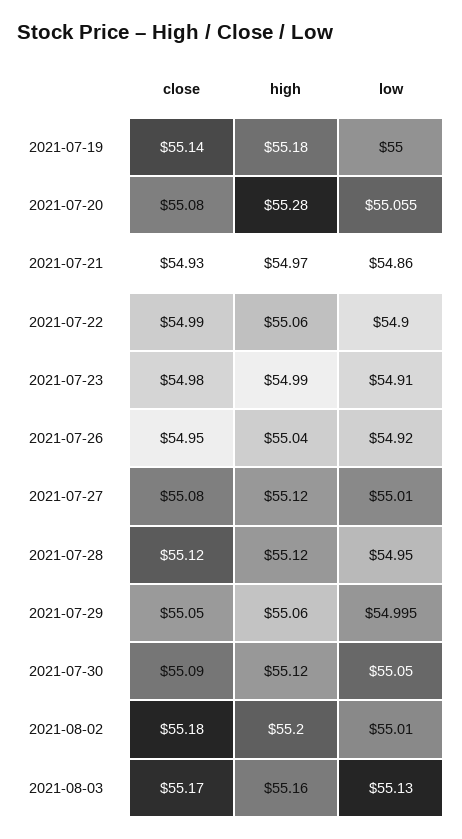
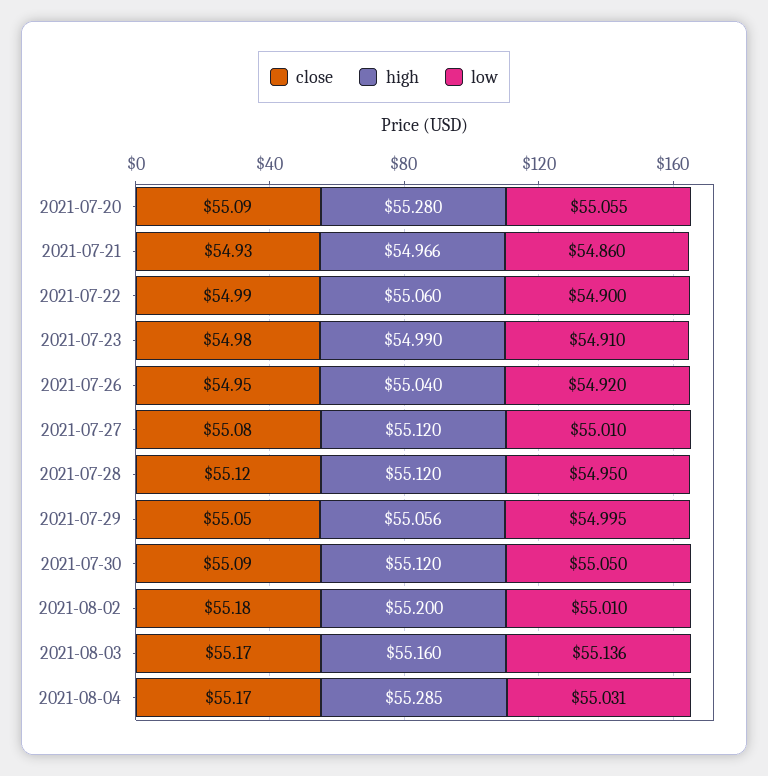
close, 2021-07-19: 55.14 -> none
high, 2021-07-19: 55.18 -> none
low, 2021-07-19: 55 -> none
close, 2021-07-20: 55.08 -> 55.09
low, 2021-08-03: 55.13 -> 55.136
close, 2021-08-04: none -> 55.17
high, 2021-08-04: none -> 55.285
low, 2021-08-04: none -> 55.031

